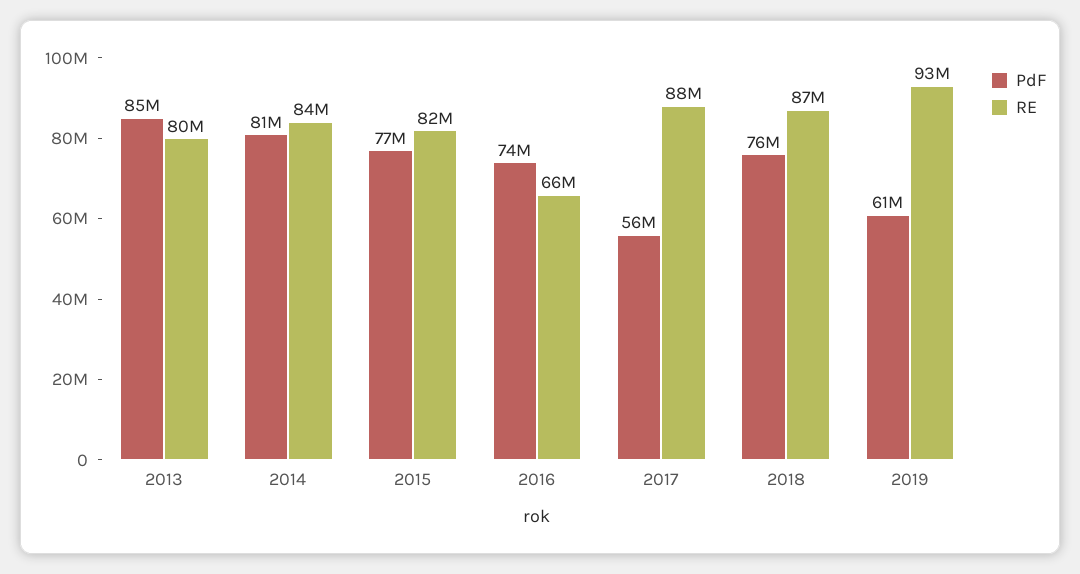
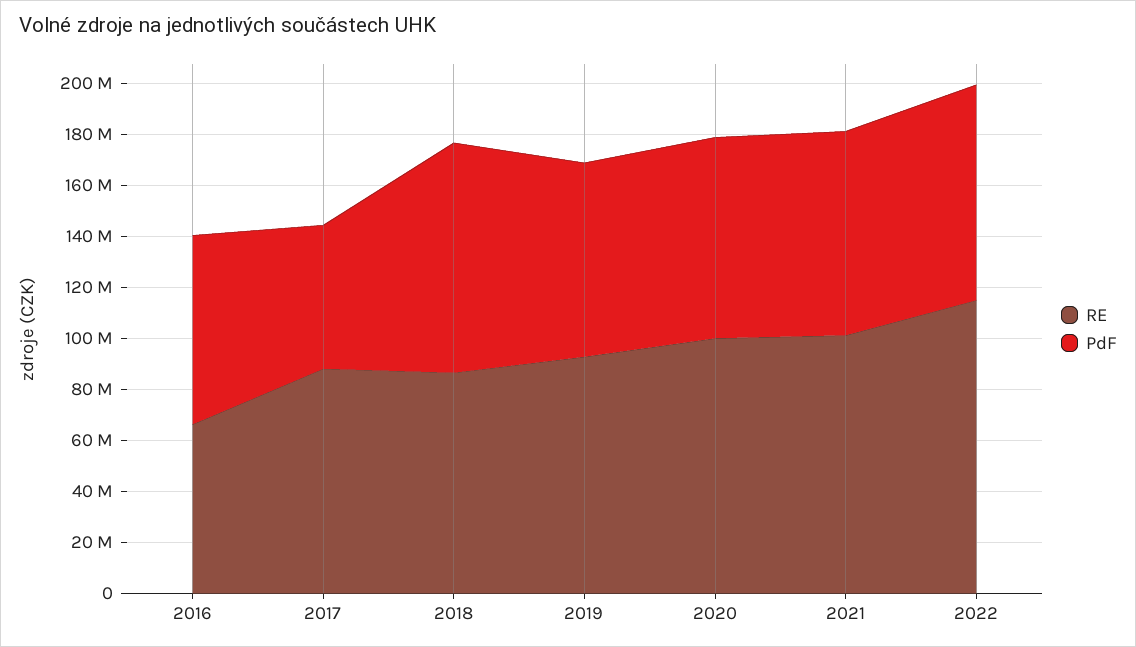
PdF, 2013: 85000000 -> none
RE, 2013: 80000000 -> none
PdF, 2014: 81000000 -> none
RE, 2014: 84000000 -> none
PdF, 2015: 77000000 -> none
RE, 2015: 82000000 -> none
PdF, 2018: 76000000 -> 90000000
PdF, 2019: 61000000 -> 75000000
RE, 2020: none -> 100000000
PdF, 2020: none -> 80000000
RE, 2021: none -> 100000000
PdF, 2021: none -> 80000000
RE, 2022: none -> 115000000
PdF, 2022: none -> 85000000

